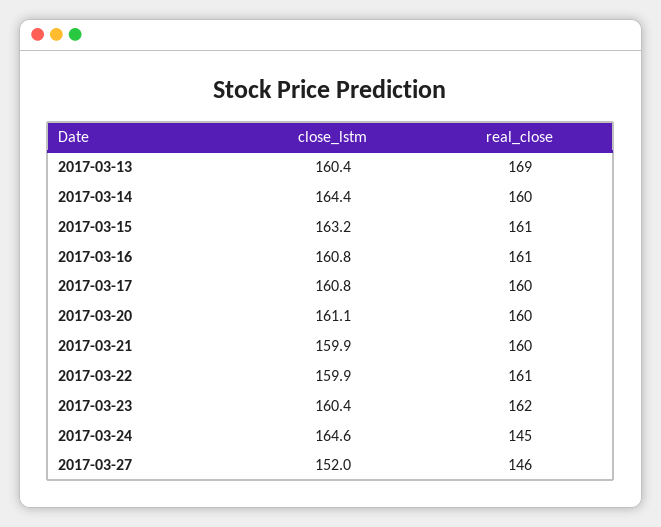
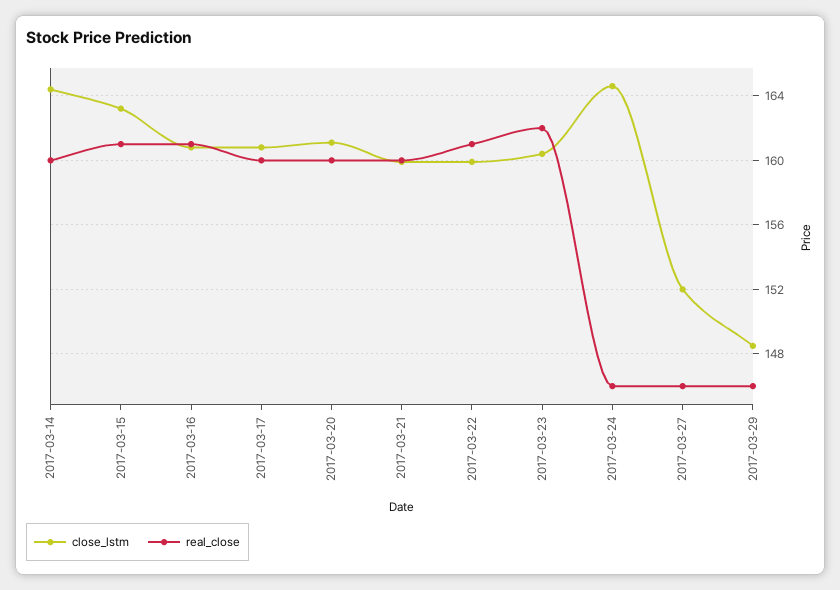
close_lstm, 2017-03-13: 160.4 -> none
real_close, 2017-03-13: 169 -> none
real_close, 2017-03-24: 145 -> 146
close_lstm, 2017-03-29: none -> 148.5
real_close, 2017-03-29: none -> 146

